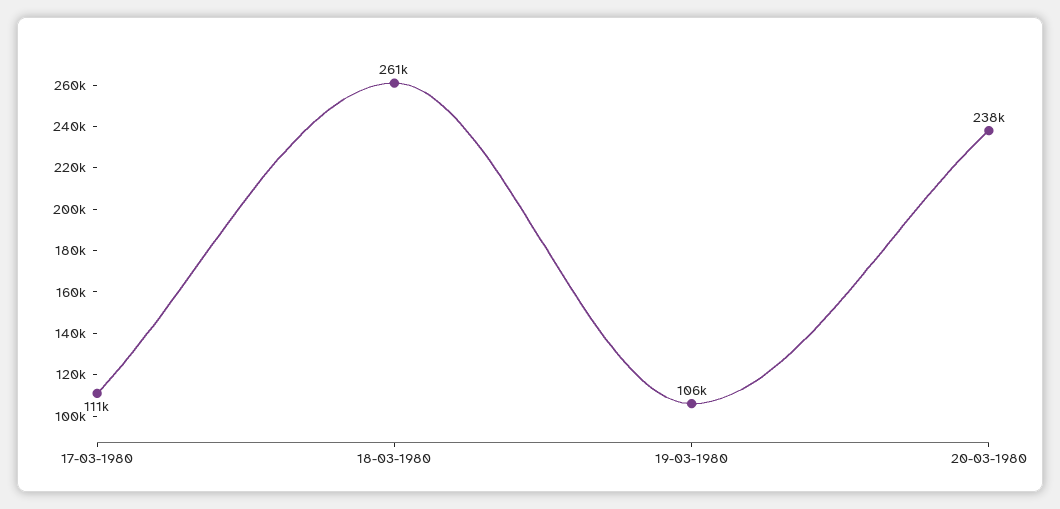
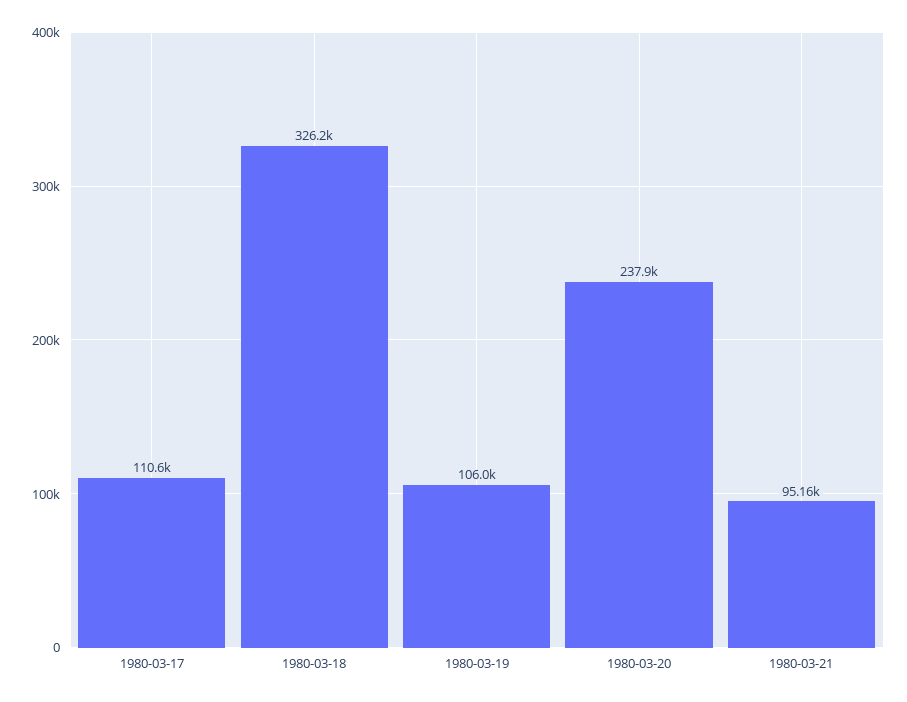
18-03-1980: 261000 -> 326200
1980-03-21: none -> 95160

